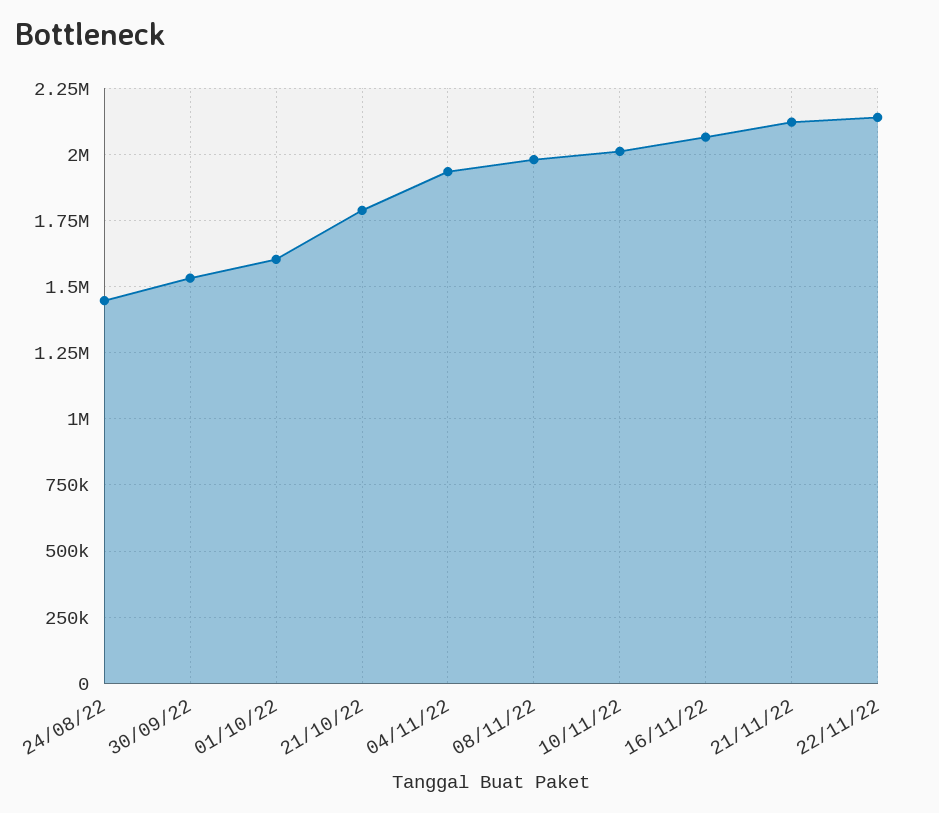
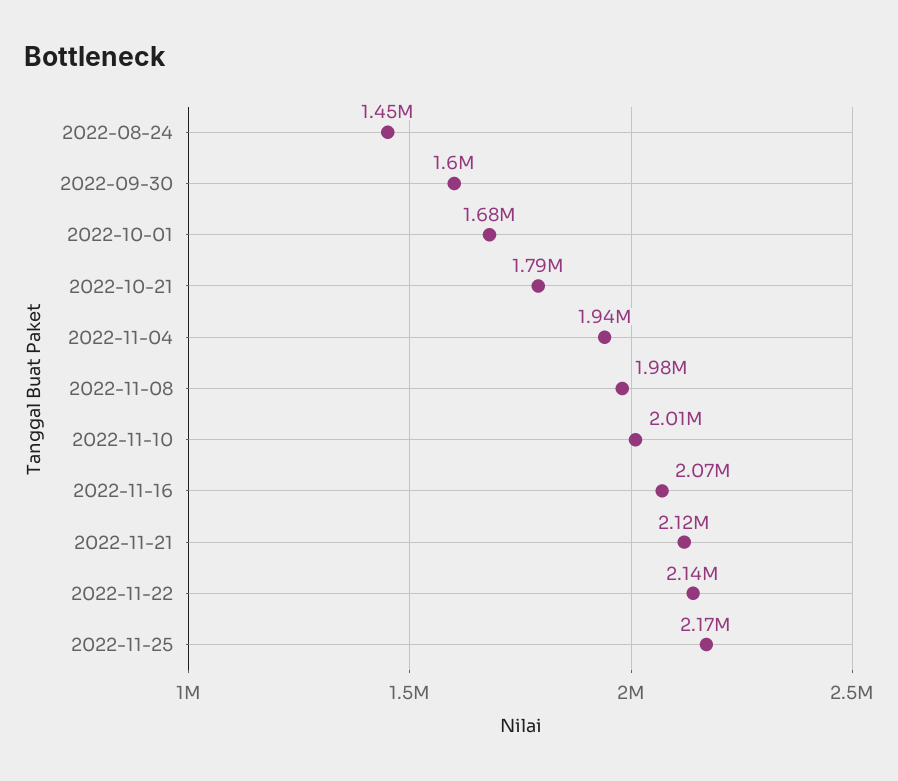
30/09/22: 1525000 -> 1600000
01/10/22: 1600000 -> 1680000
2022-11-25: none -> 2170000

